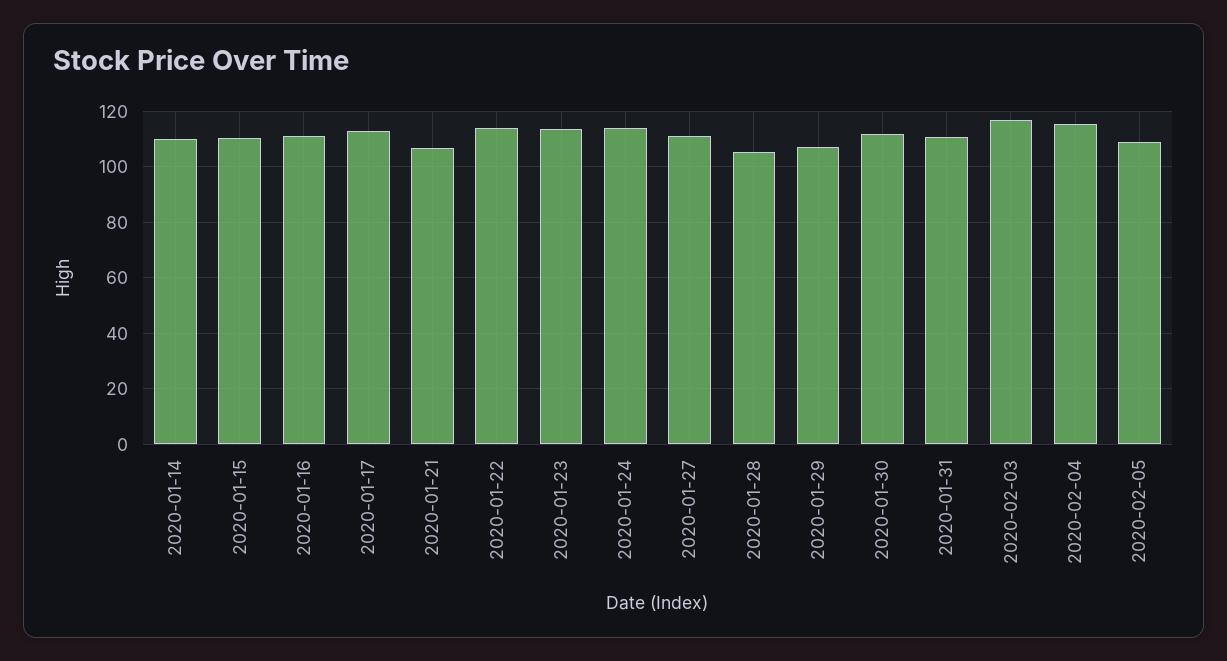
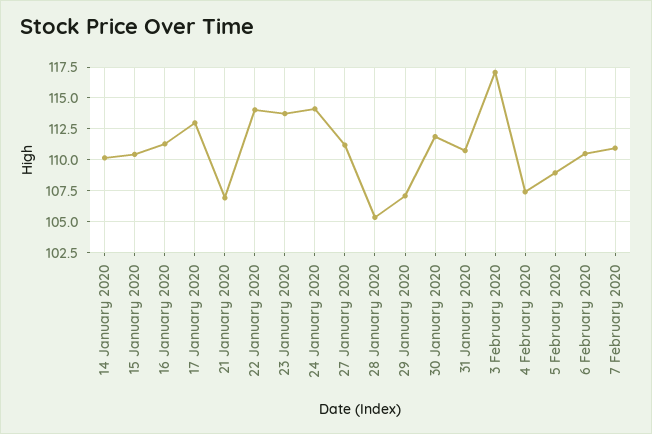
2020-02-04: 115 -> 107.5
6 February 2020: none -> 110.5
7 February 2020: none -> 111

